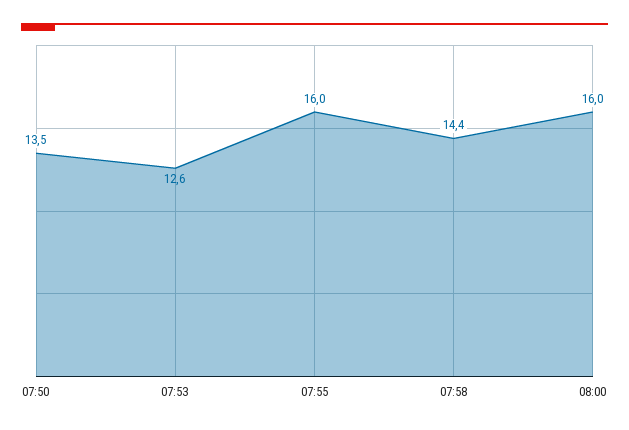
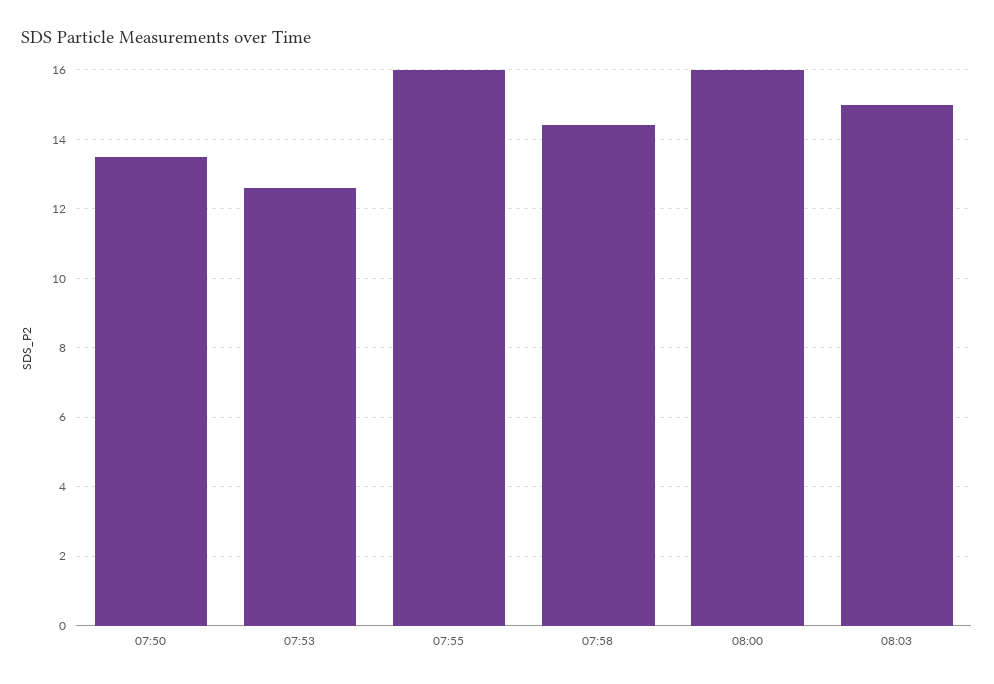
08:03: none -> 15

